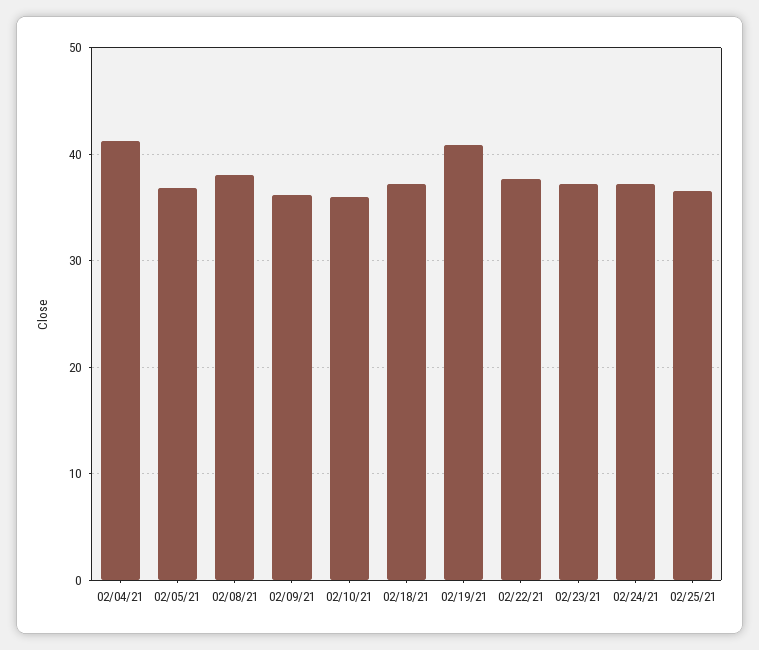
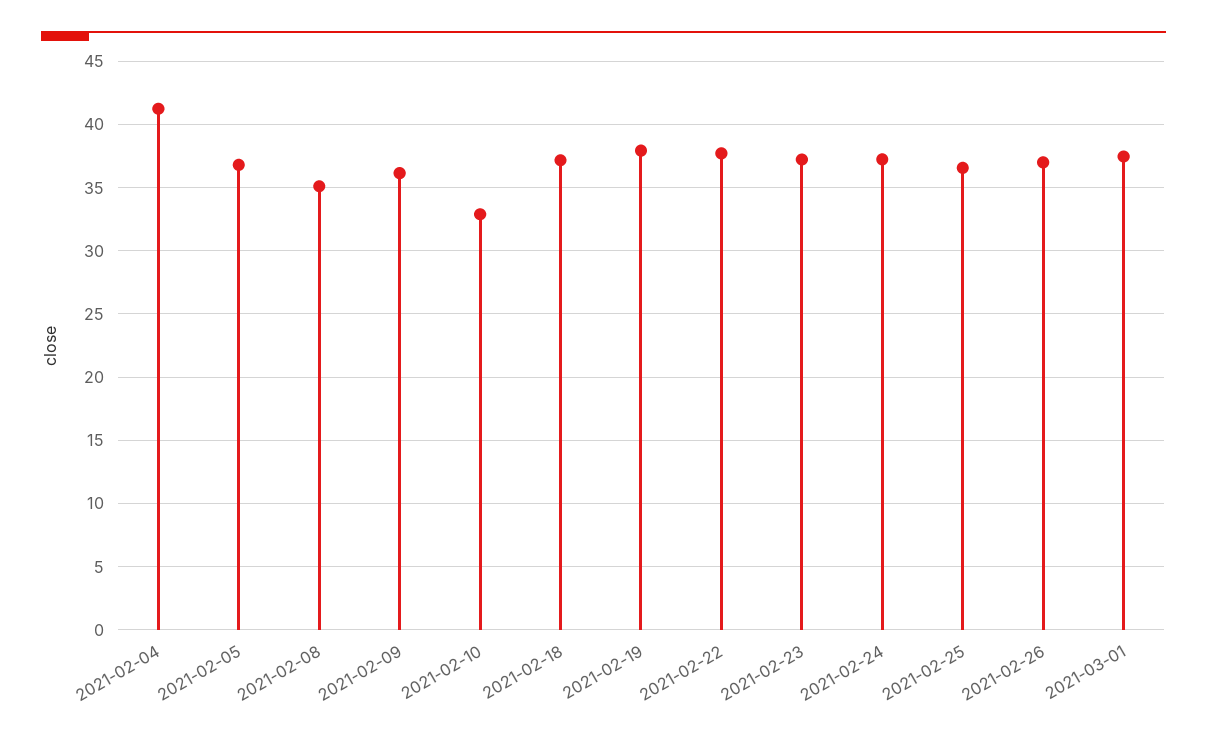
02/08/21: 38 -> 35
02/10/21: 36 -> 33
02/19/21: 41 -> 38
2021-02-26: none -> 37
2021-03-01: none -> 37.5

